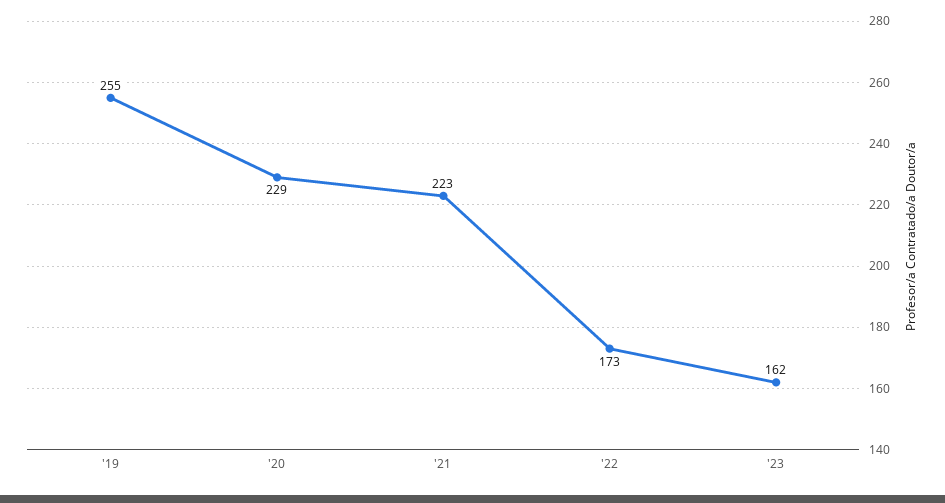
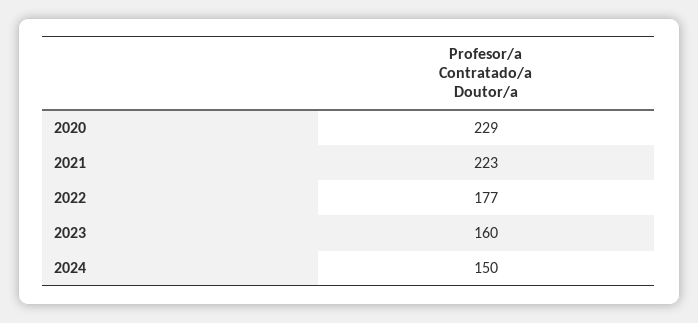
'19: 255 -> none
'22: 173 -> 177
'23: 162 -> 160
2024: none -> 150

